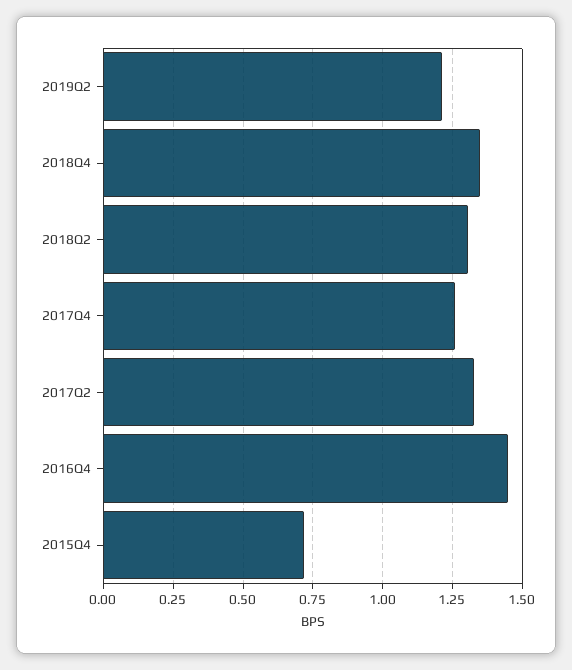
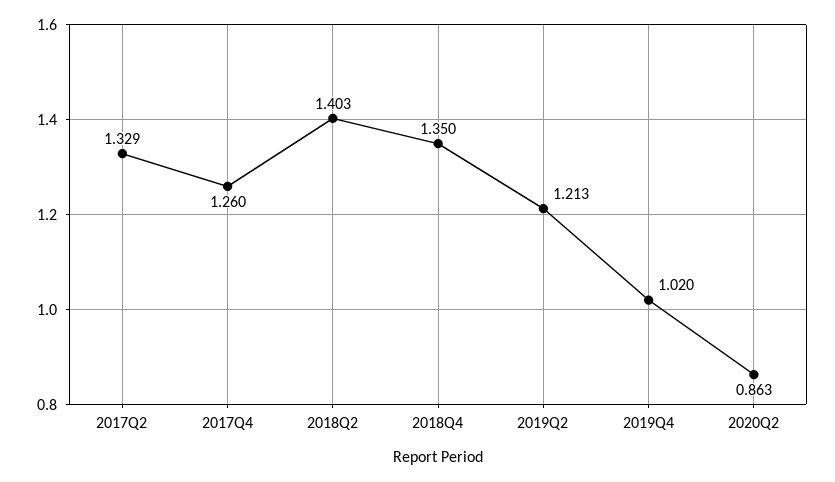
2018Q2: 1.3 -> 1.403
2016Q4: 1.45 -> none
2015Q4: 0.725 -> none
2019Q4: none -> 1.02
2020Q2: none -> 0.863

